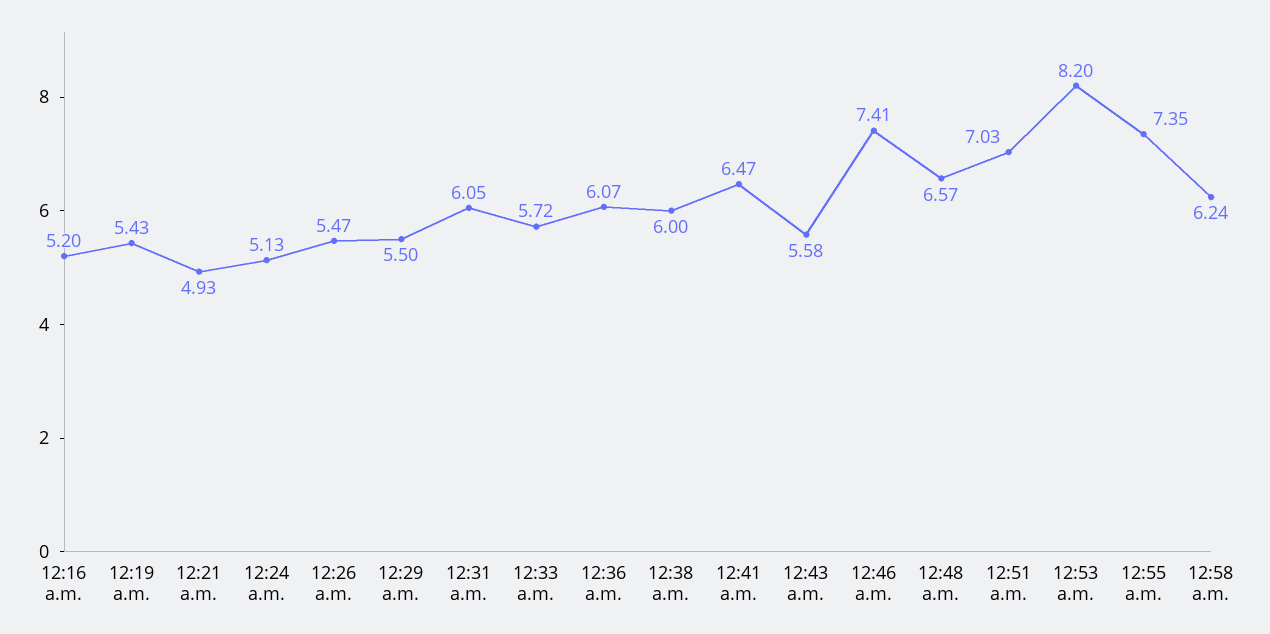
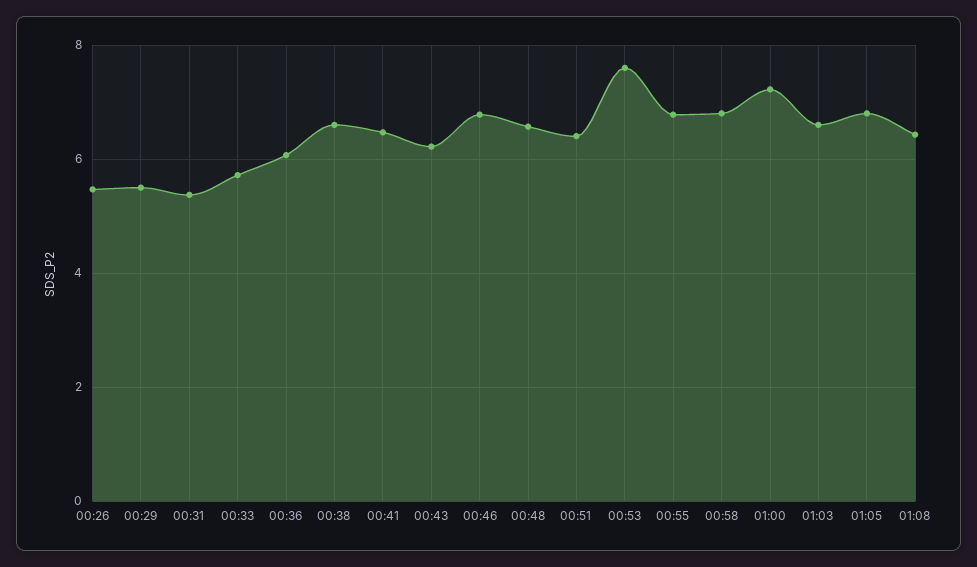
12:16 a.m.: 5.2 -> none
12:19 a.m.: 5.43 -> none
12:21 a.m.: 4.93 -> none
12:24 a.m.: 5.13 -> none
12:31 a.m.: 6.05 -> 5.4
12:38 a.m.: 6 -> 6.6
12:43 a.m.: 5.58 -> 6.2
12:46 a.m.: 7.41 -> 6.8
12:51 a.m.: 7.03 -> 6.4
12:53 a.m.: 8.2 -> 7.6
12:55 a.m.: 7.35 -> 6.8
12:58 a.m.: 6.24 -> 6.8
01:00: none -> 7.2
01:03: none -> 6.6
01:05: none -> 6.8
01:08: none -> 6.4

